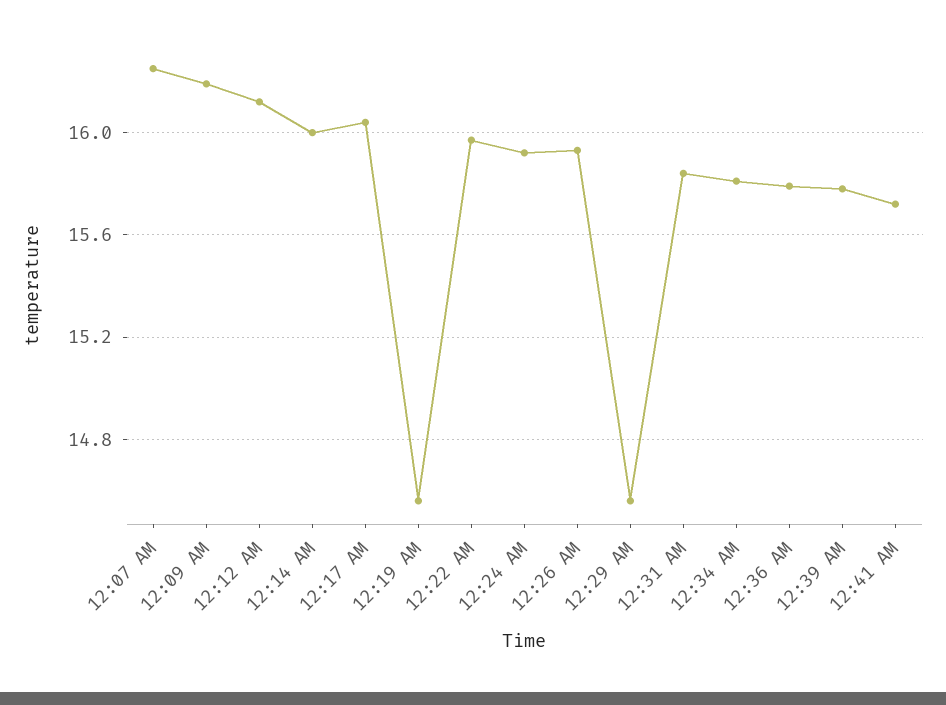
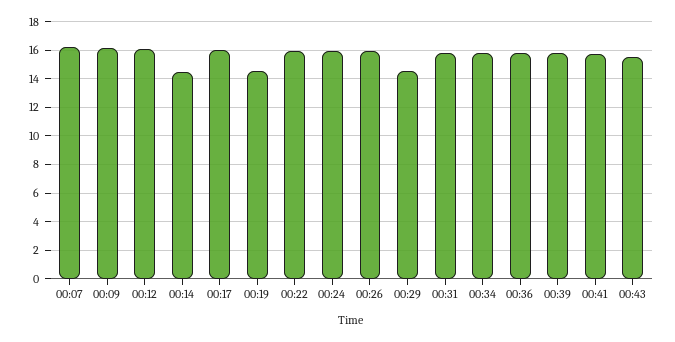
12:14 AM: 16 -> 14.5
00:43: none -> 15.5

